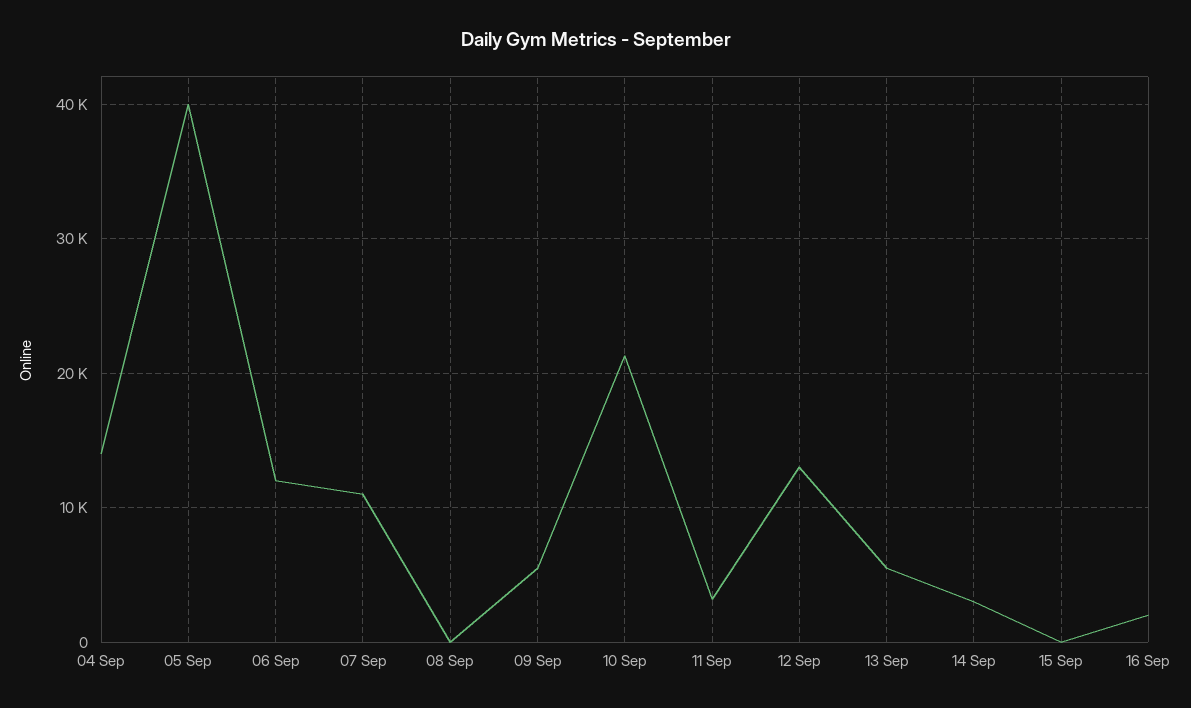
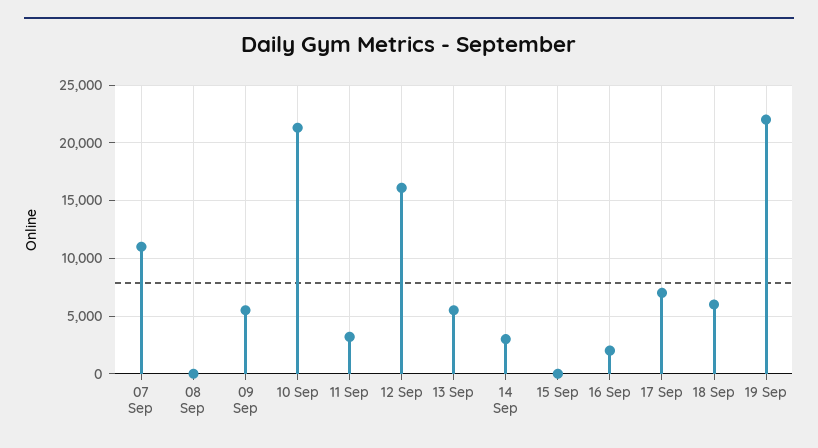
04 Sep: 14000 -> none
05 Sep: 40000 -> none
06 Sep: 12000 -> none
12 Sep: 13000 -> 16000
17 Sep: none -> 7000
18 Sep: none -> 6000
19 Sep: none -> 22000

